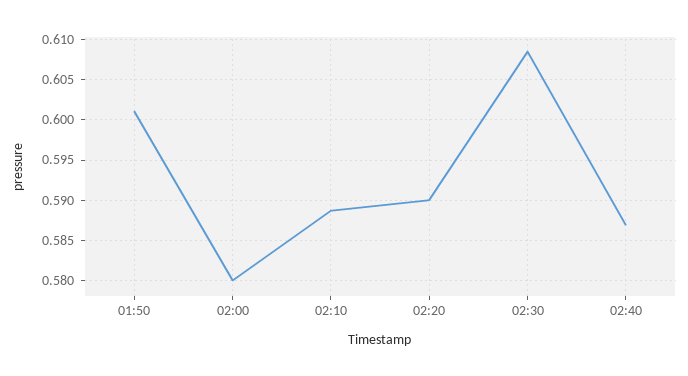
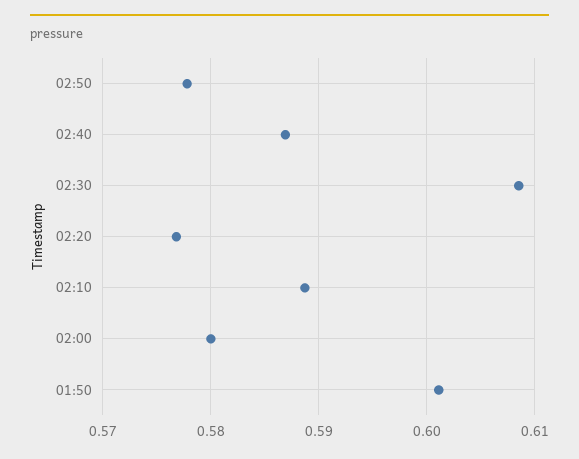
02:20: 0.59 -> 0.577
02:50: none -> 0.578

